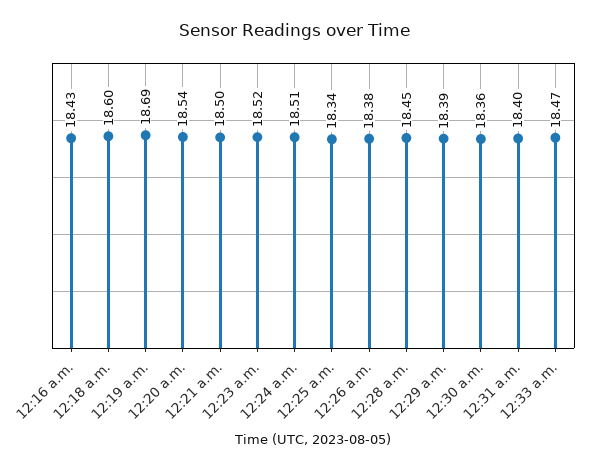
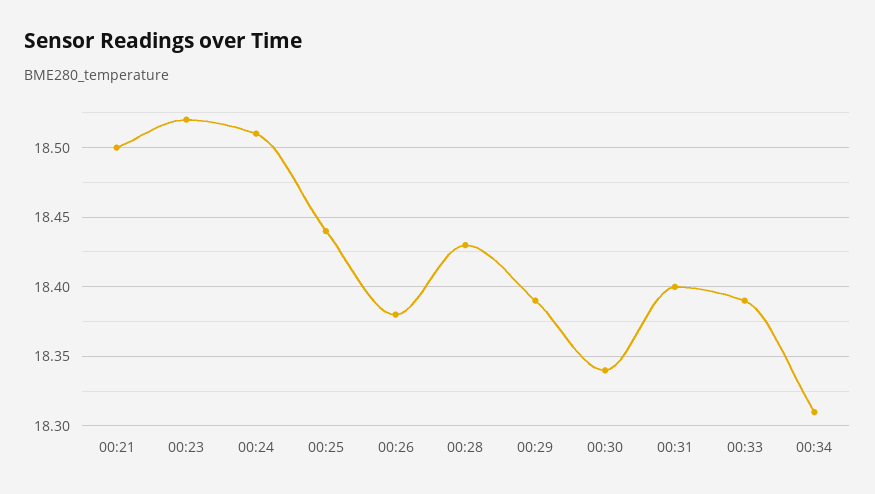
12:16 a.m.: 18.43 -> none
12:18 a.m.: 18.6 -> none
12:19 a.m.: 18.69 -> none
12:20 a.m.: 18.54 -> none
12:25 a.m.: 18.34 -> 18.44
12:28 a.m.: 18.45 -> 18.43
12:30 a.m.: 18.36 -> 18.34
12:33 a.m.: 18.47 -> 18.39
00:34: none -> 18.31

